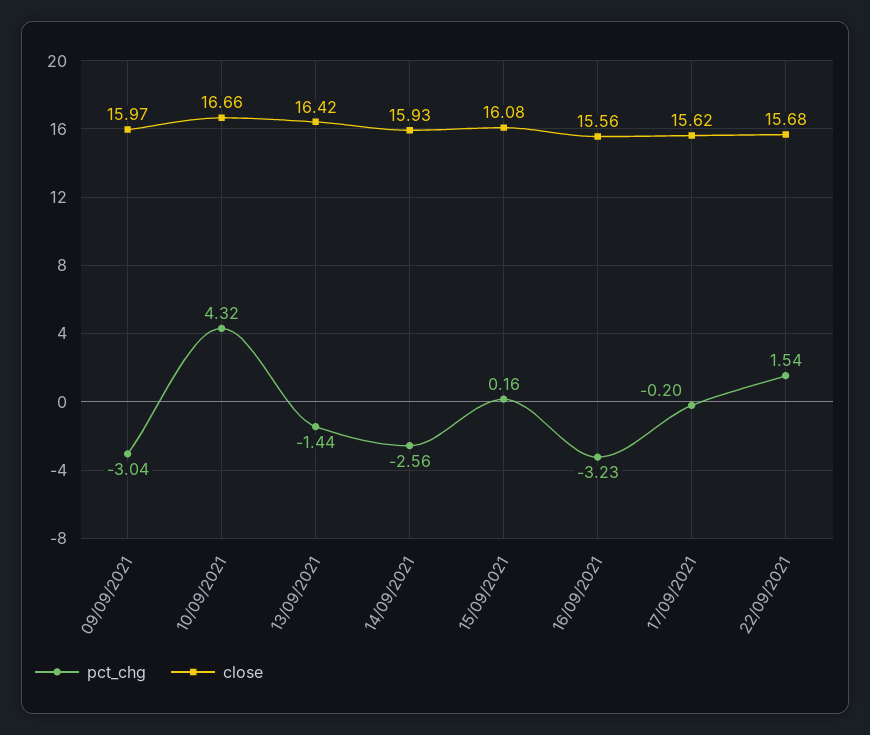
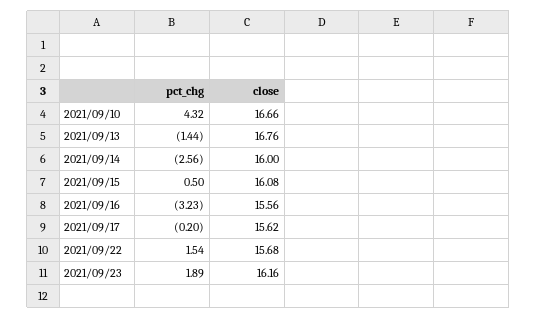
pct_chg, 09/09/2021: -3.04 -> none
close, 09/09/2021: 15.97 -> none
close, 13/09/2021: 16.42 -> 16.76
close, 14/09/2021: 15.93 -> 16
pct_chg, 15/09/2021: 0.16 -> 0.5
pct_chg, 2021/09/23: none -> 1.89
close, 2021/09/23: none -> 16.16

